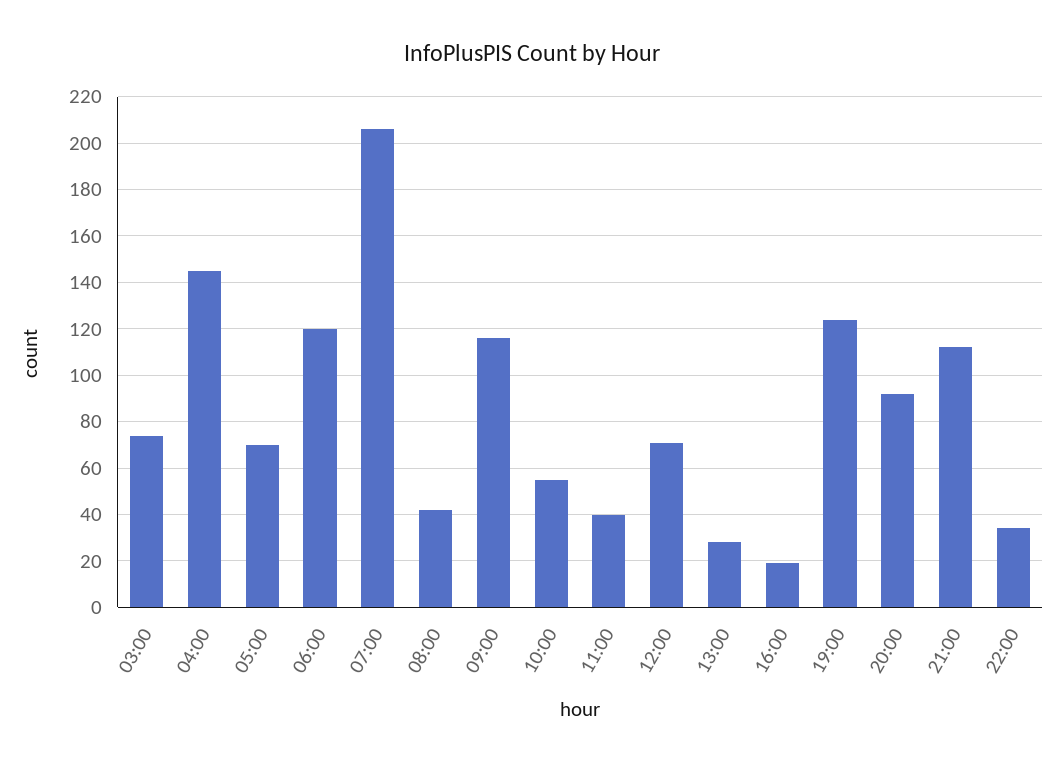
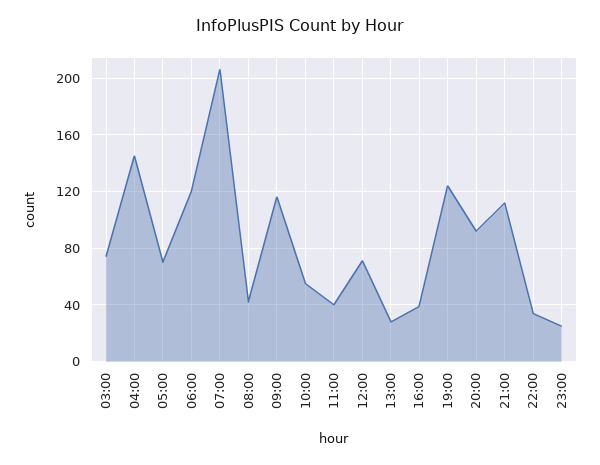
16:00: 20 -> 40
23:00: none -> 25

